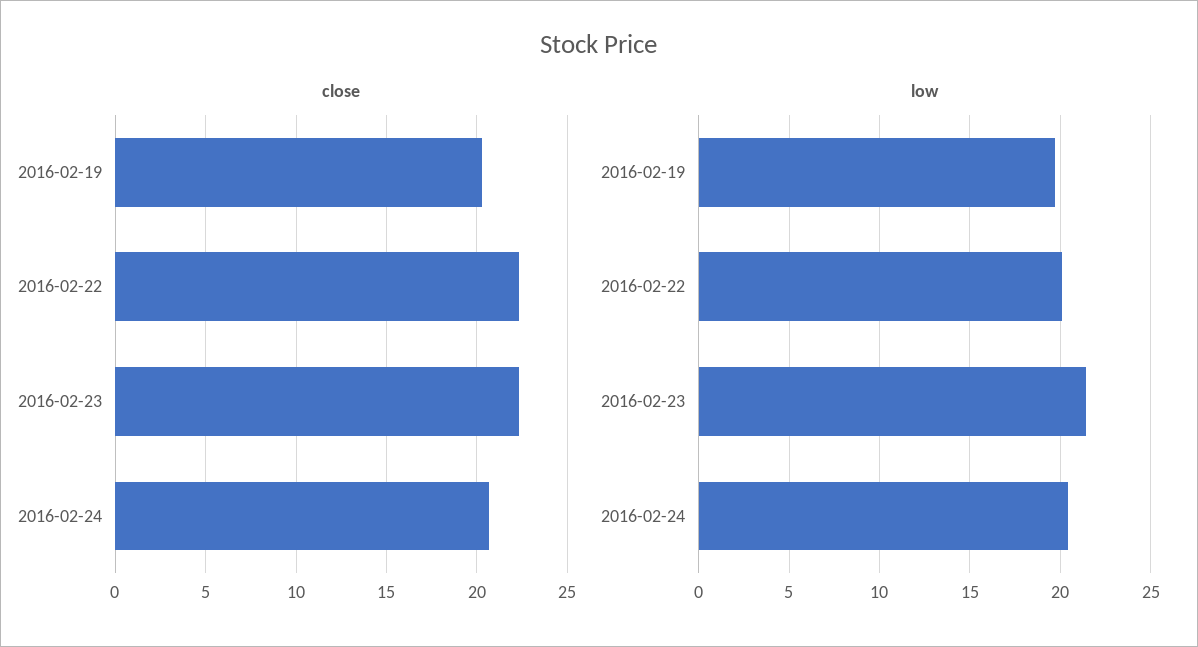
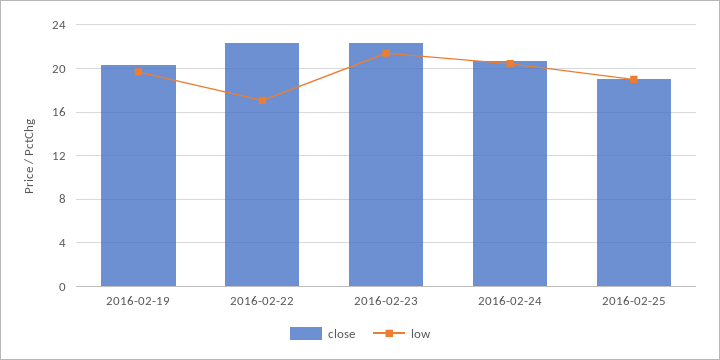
low, 2016-02-22: 20 -> 17
close, 2016-02-25: none -> 19
low, 2016-02-25: none -> 19

